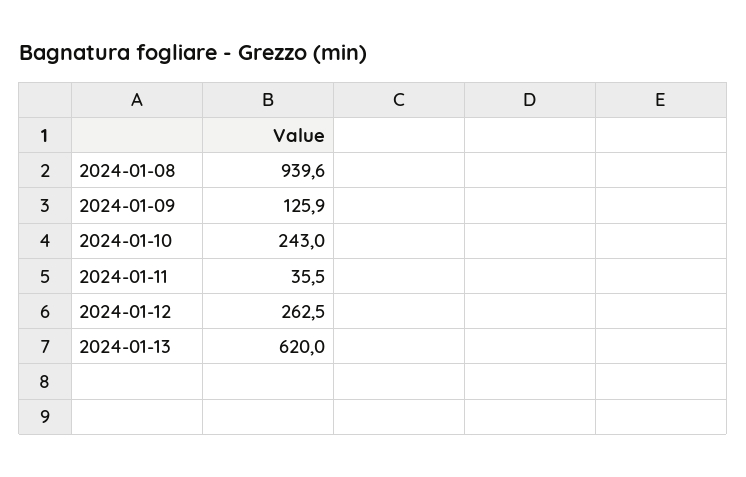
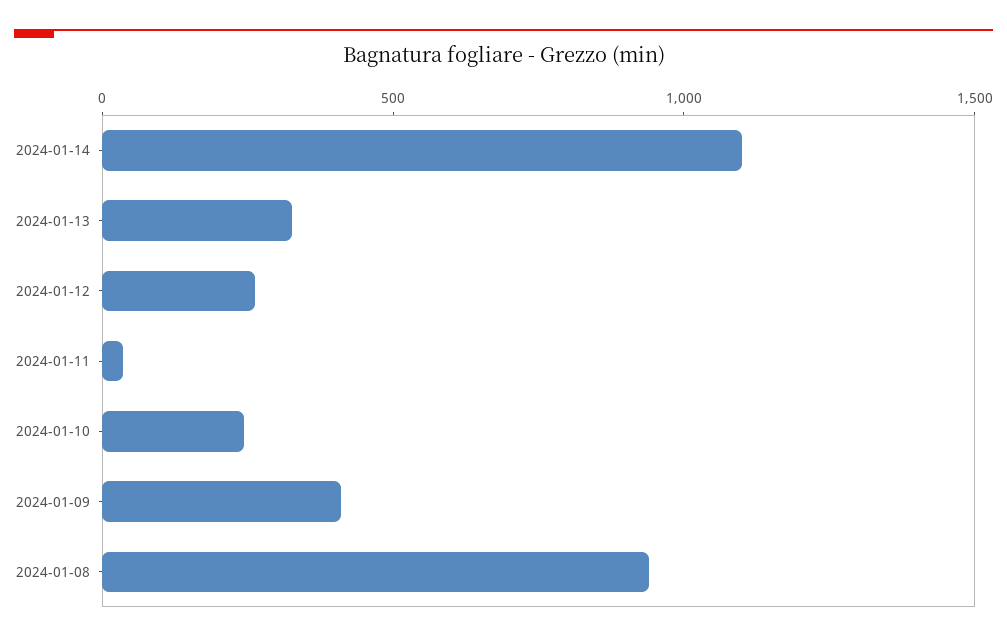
2024-01-09: 125.9 -> 400
2024-01-13: 620 -> 300
2024-01-14: none -> 1100

